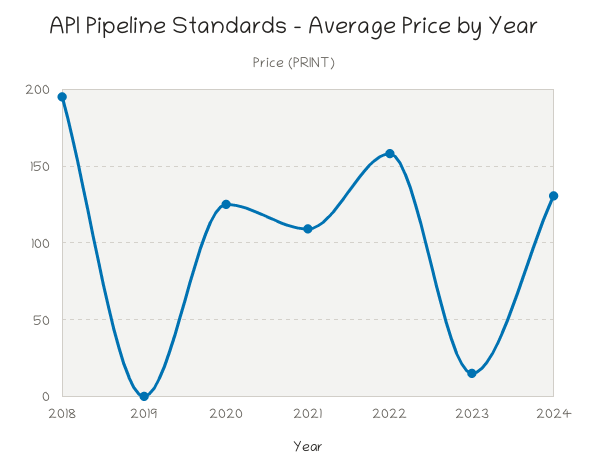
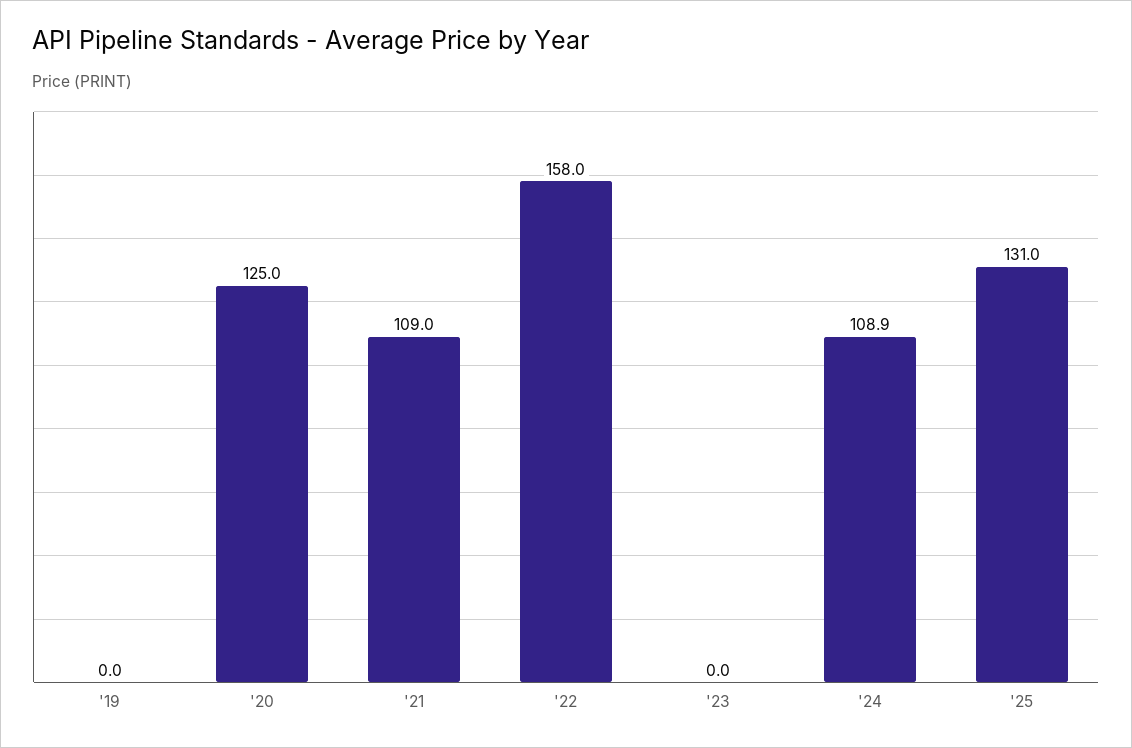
2018: 195 -> none
2023: 15 -> 0
2024: 130 -> 108.9
'25: none -> 131

